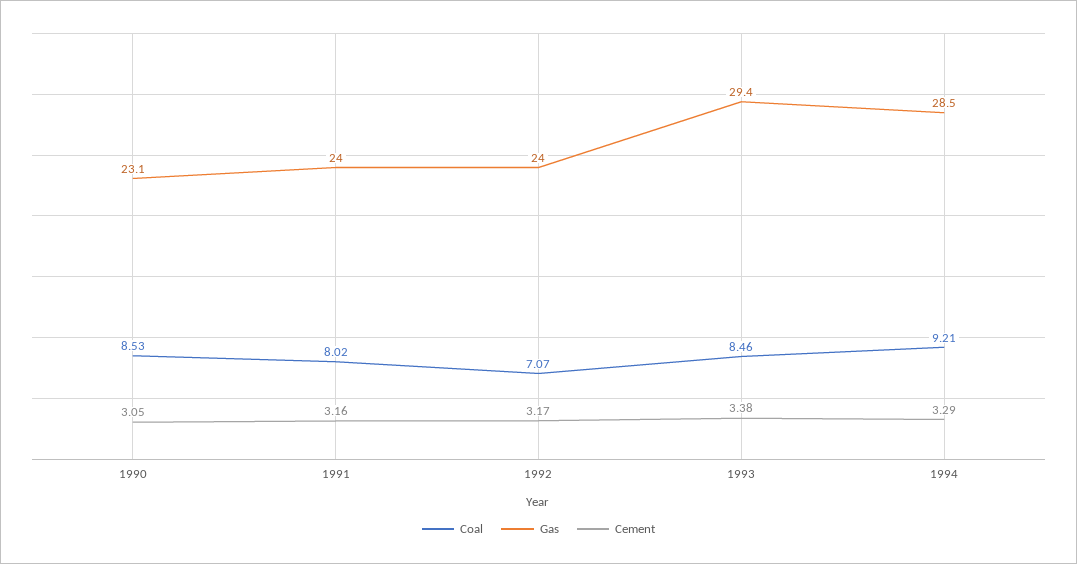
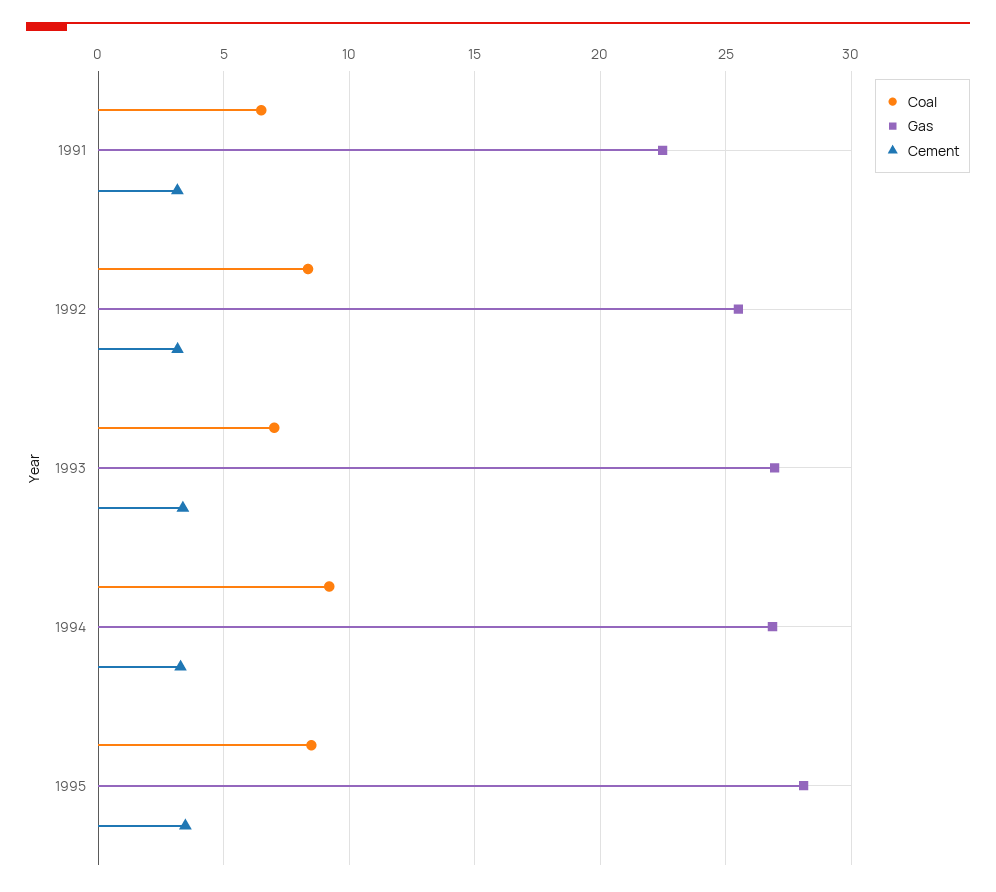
Coal, 1990: 8.53 -> none
Gas, 1990: 23.1 -> none
Cement, 1990: 3.05 -> none
Coal, 1991: 8.02 -> 6.5
Gas, 1991: 24 -> 22.5
Coal, 1992: 7.07 -> 8.5
Gas, 1992: 24 -> 25.5
Coal, 1993: 8.46 -> 7
Gas, 1993: 29.4 -> 27
Gas, 1994: 28.5 -> 27
Coal, 1995: none -> 8.5
Gas, 1995: none -> 28
Cement, 1995: none -> 3.5

